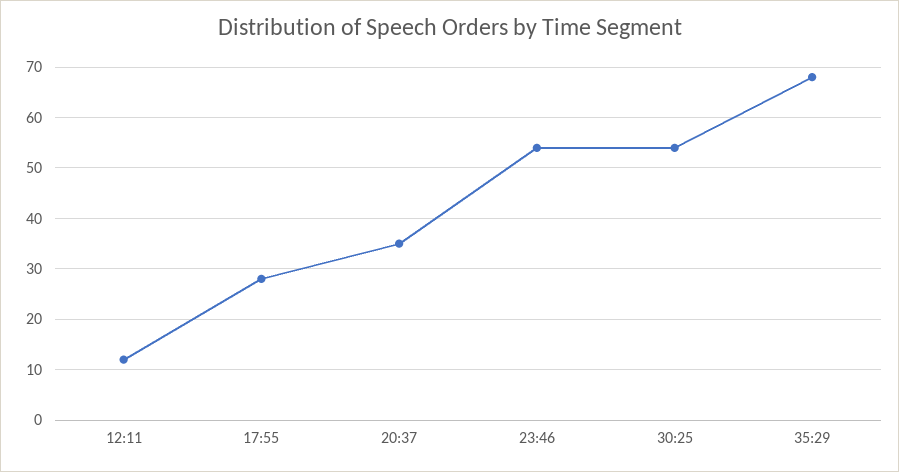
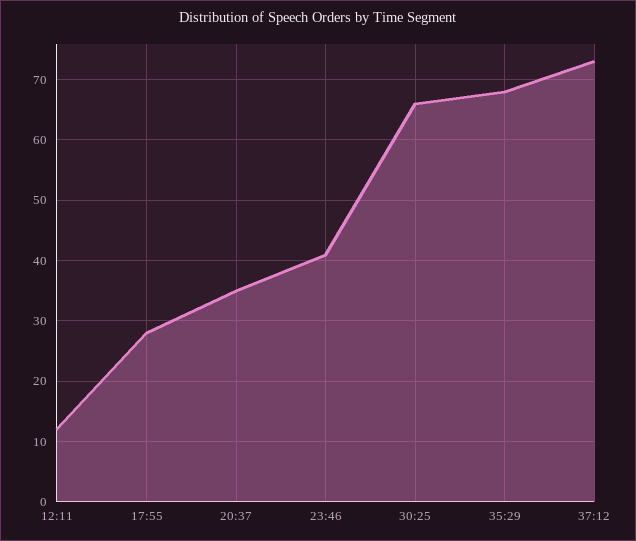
23:46: 55 -> 41
30:25: 55 -> 66
37:12: none -> 73

